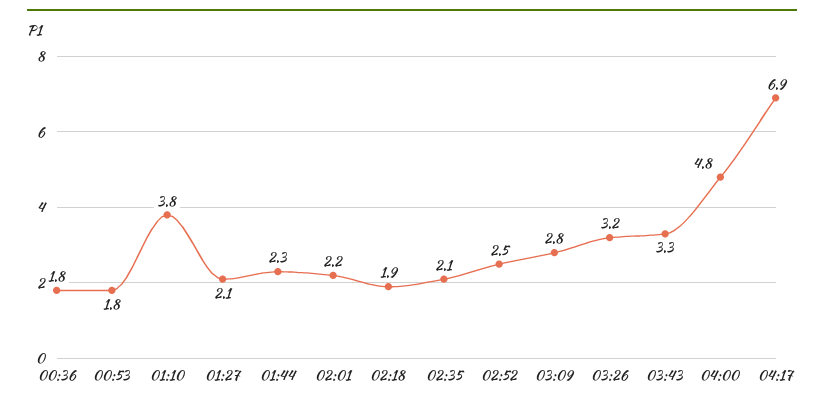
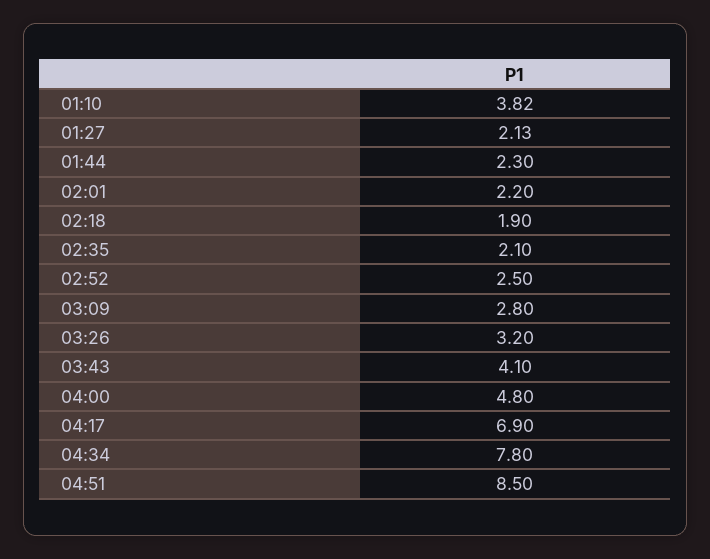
00:36: 1.8 -> none
00:53: 1.8 -> none
03:43: 3.3 -> 4.1
04:34: none -> 7.8
04:51: none -> 8.5

